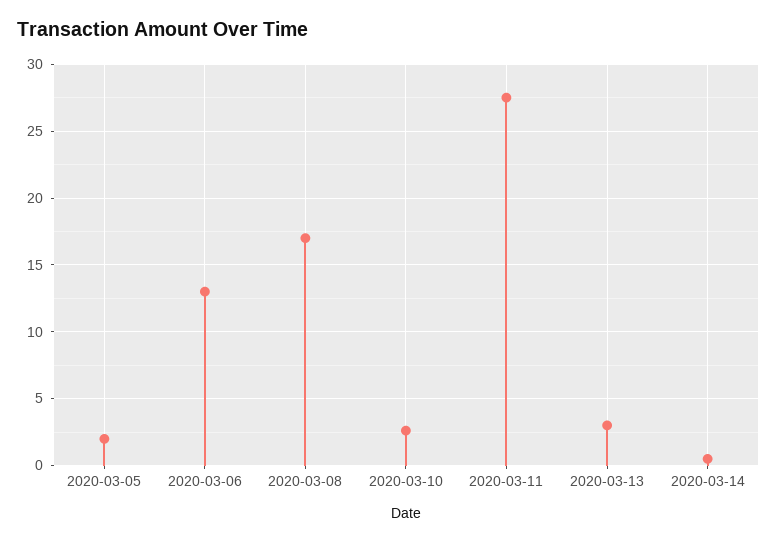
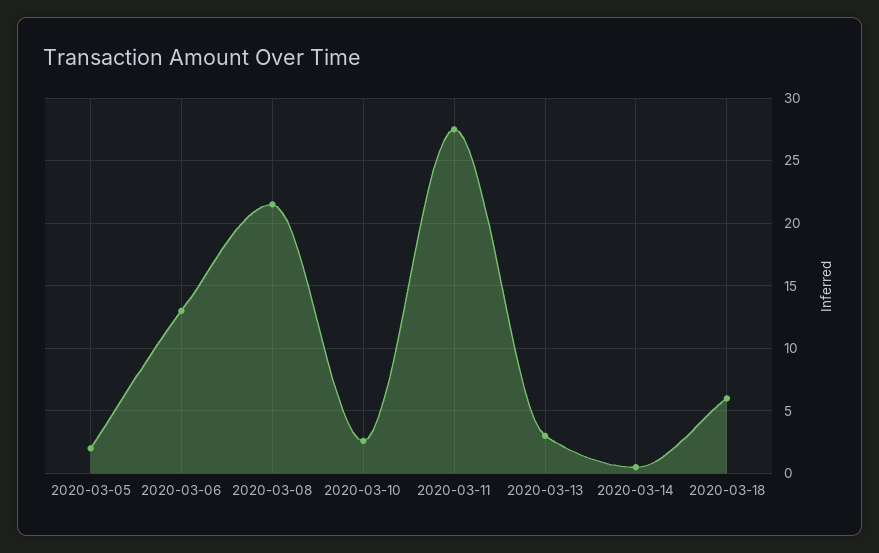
2020-03-08: 17 -> 21.5
2020-03-18: none -> 6

